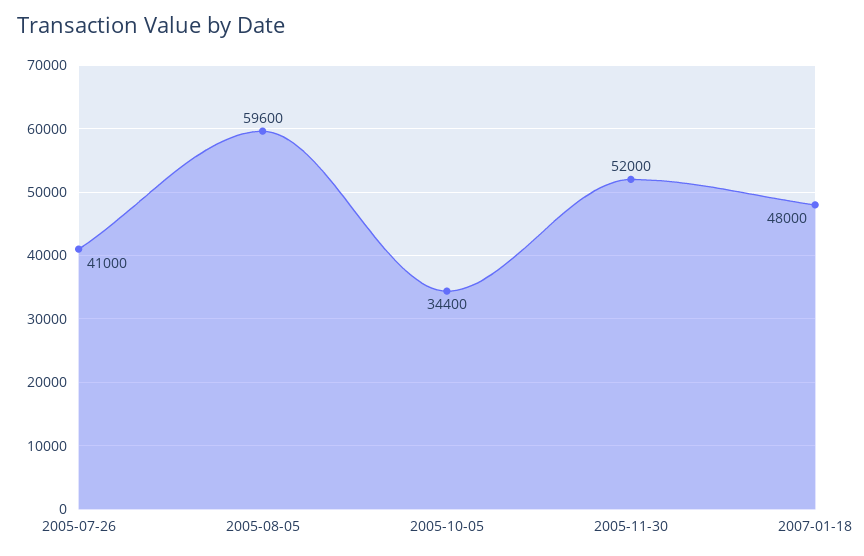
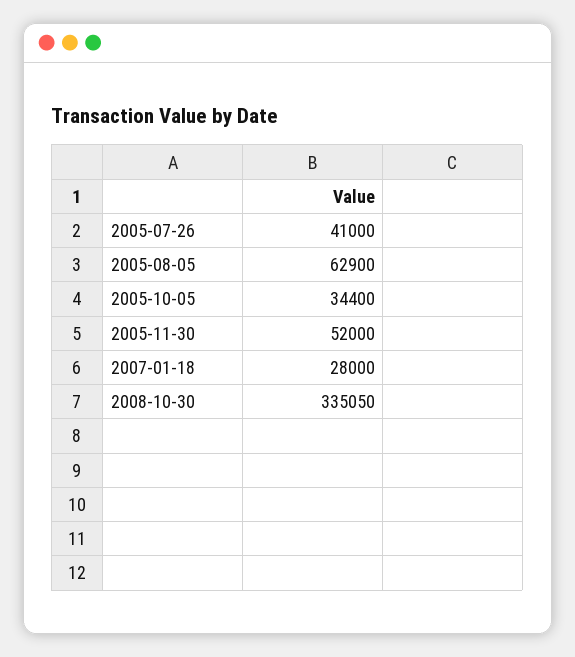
2005-08-05: 59600 -> 62900
2007-01-18: 48000 -> 28000
2008-10-30: none -> 335050

